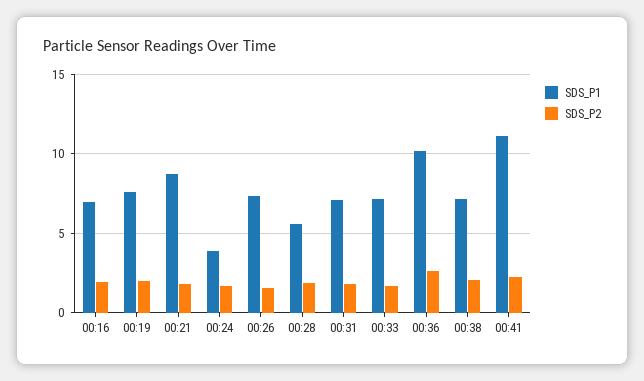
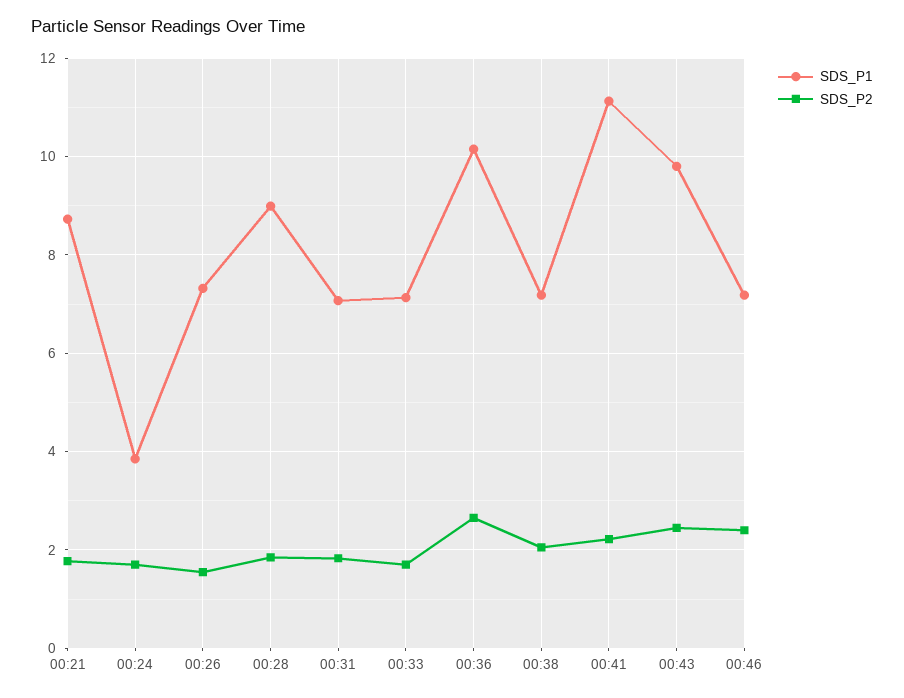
SDS_P1, 00:16: 7 -> none
SDS_P2, 00:16: 2 -> none
SDS_P1, 00:19: 7.5 -> none
SDS_P2, 00:19: 2 -> none
SDS_P1, 00:28: 5.5 -> 9
SDS_P1, 00:43: none -> 9.8
SDS_P2, 00:43: none -> 2.4
SDS_P1, 00:46: none -> 7.2
SDS_P2, 00:46: none -> 2.4

